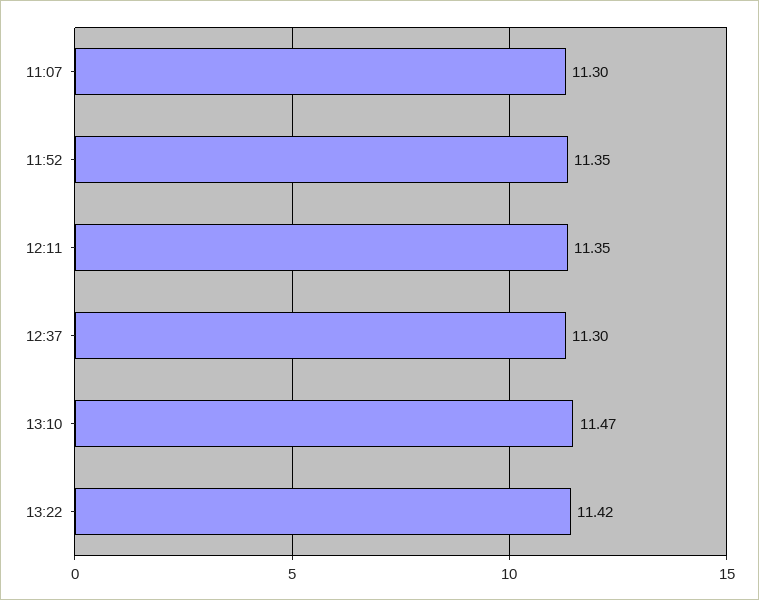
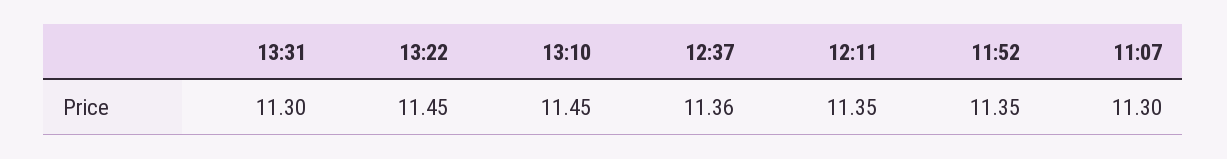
12:37: 11.3 -> 11.36
13:10: 11.47 -> 11.45
13:22: 11.42 -> 11.45
13:31: none -> 11.3

